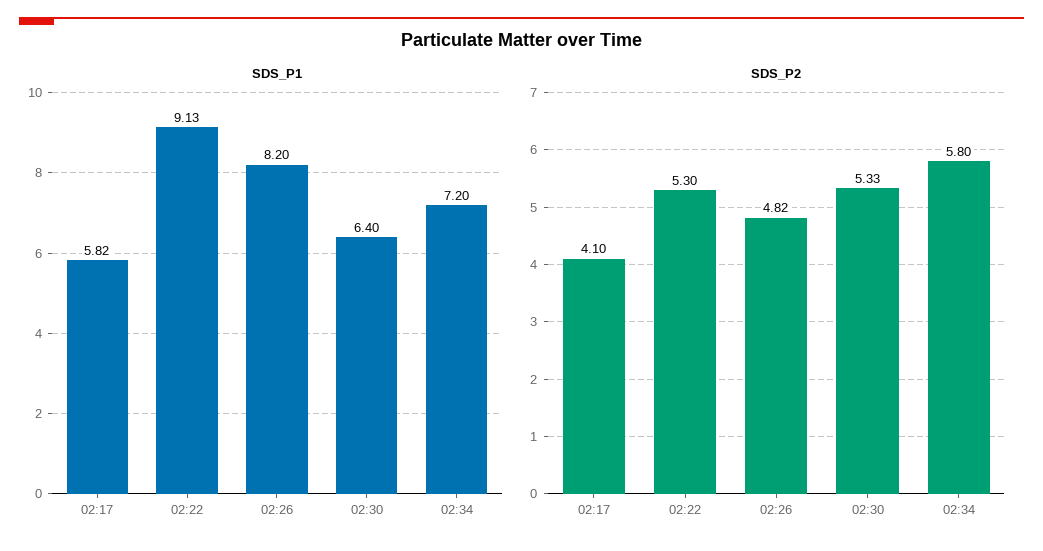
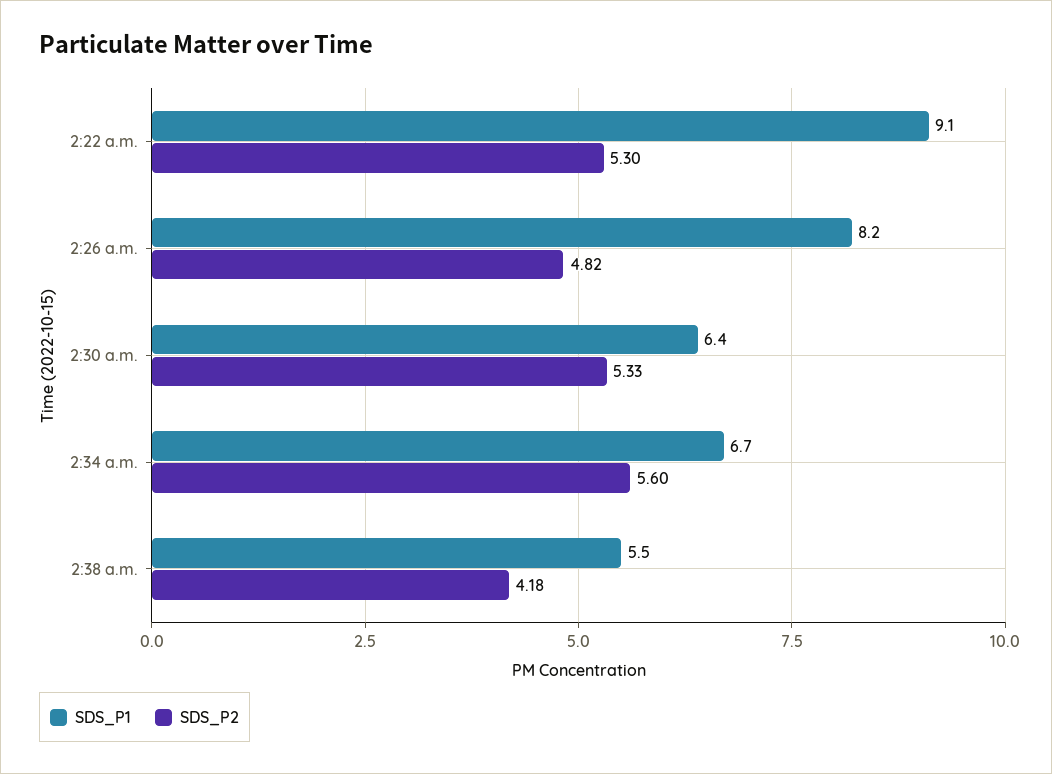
SDS_P1, 02:17: 5.82 -> none
SDS_P1, 02:34: 7.2 -> 6.7
SDS_P2, 02:17: 4.1 -> none
SDS_P2, 02:34: 5.8 -> 5.6
SDS_P1, 2:38 a.m.: none -> 5.5
SDS_P2, 2:38 a.m.: none -> 4.18

